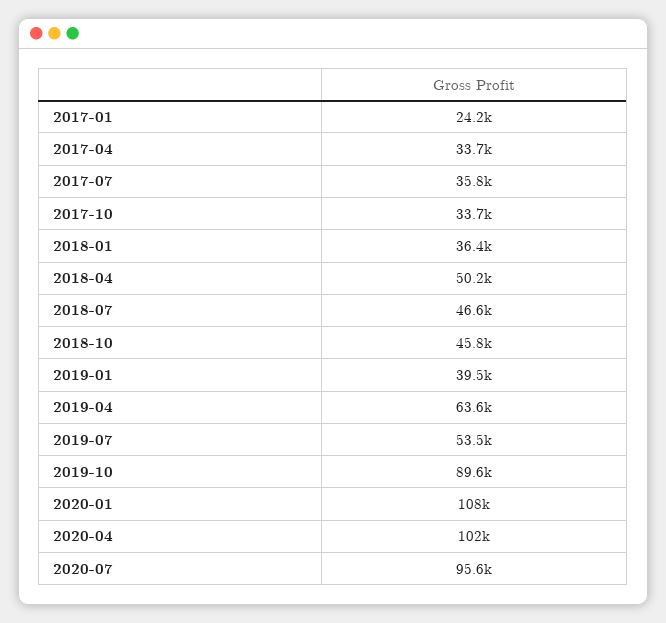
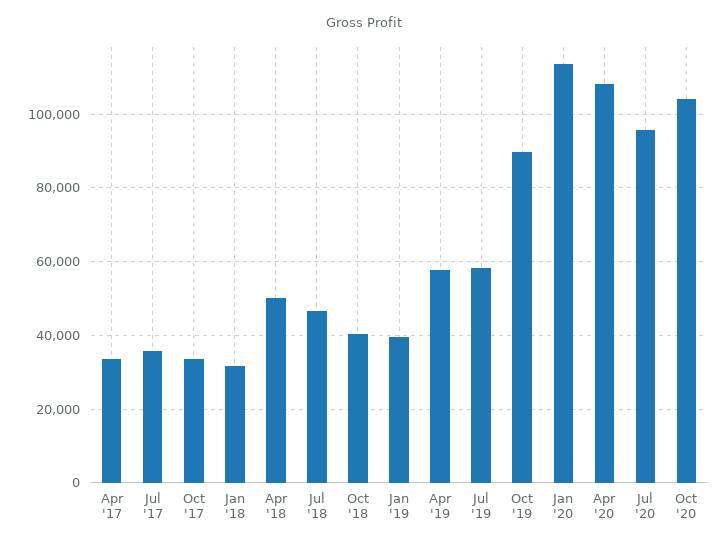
2017-01: 24200 -> none
2018-01: 36400 -> 32000
2018-10: 45800 -> 40000
2019-04: 63600 -> 58000
2019-07: 53500 -> 58000
2020-01: 108000 -> 114000
2020-04: 102000 -> 108000
Oct '20: none -> 104000

